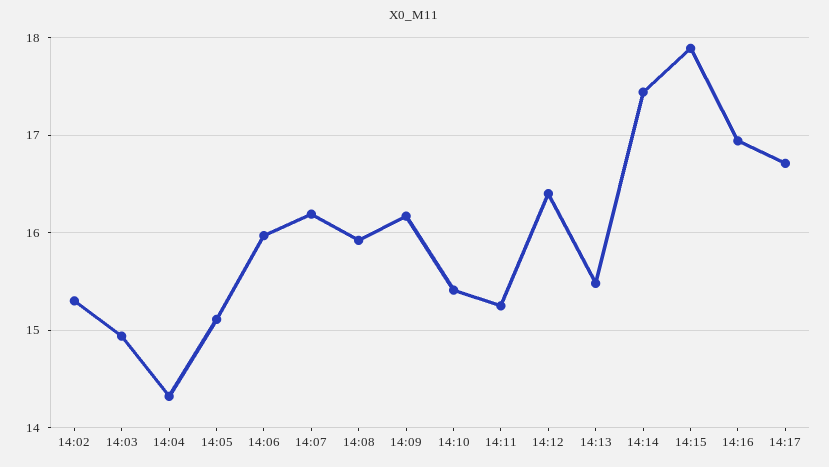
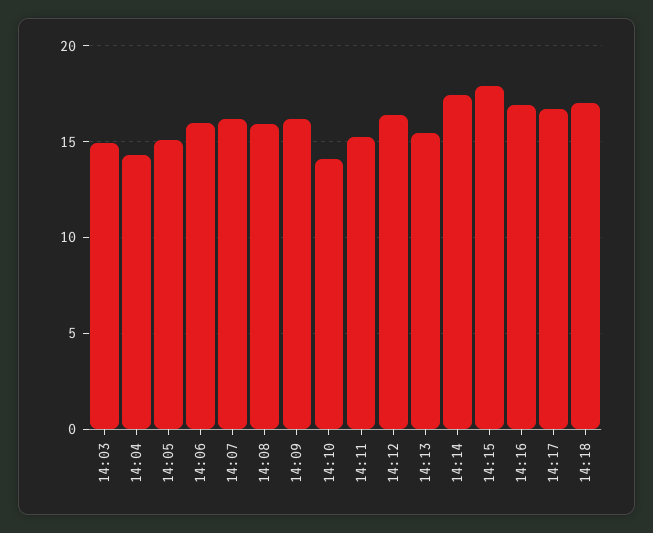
14:02: 15.3 -> none
14:10: 15.4 -> 14
14:18: none -> 17

